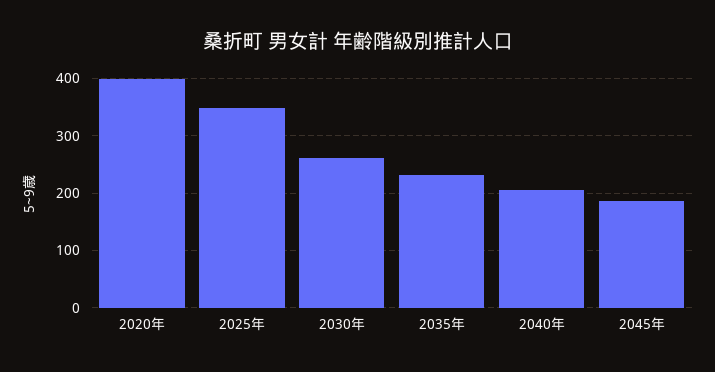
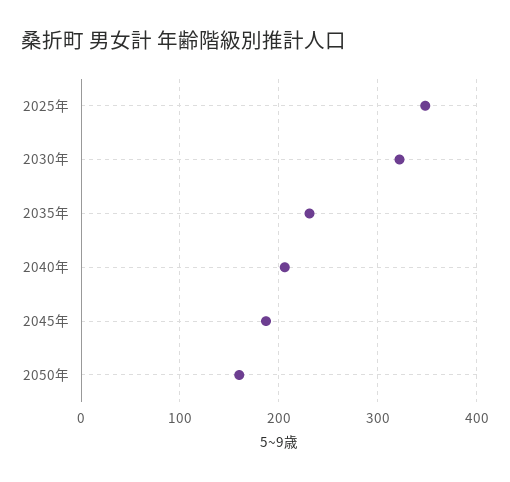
2020年: 400 -> none
2030年: 260 -> 320
2050年: none -> 160

